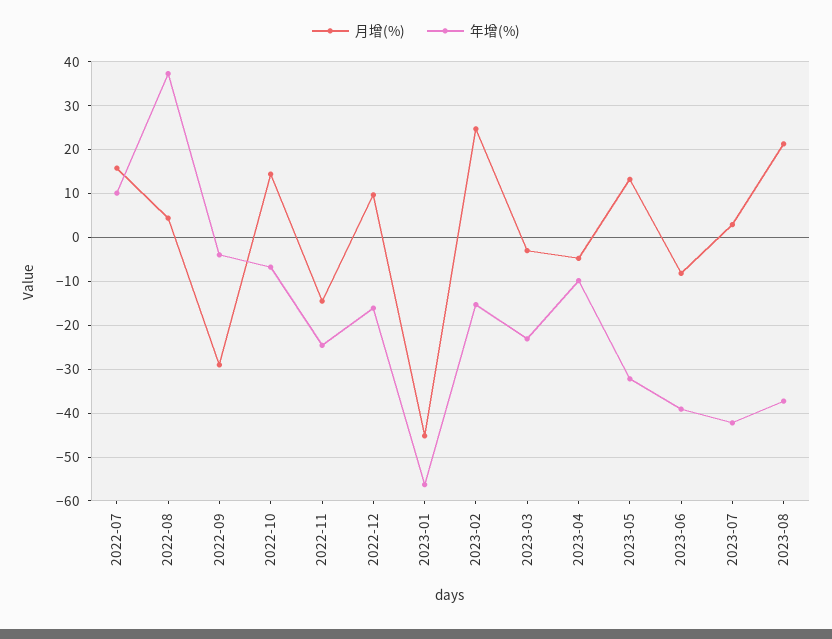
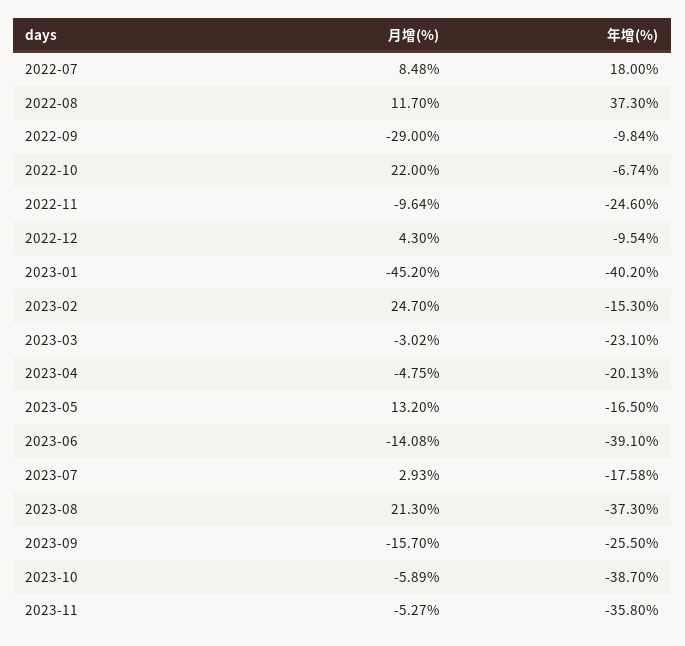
月增(%), 2022-07: 16 -> 8.48
年增(%), 2022-07: 10 -> 18
月增(%), 2022-08: 4 -> 11.7
年增(%), 2022-09: -4 -> -9.84
月增(%), 2022-10: 14 -> 22
月增(%), 2022-11: -14 -> -9.64
月增(%), 2022-12: 10 -> 4.3
年增(%), 2022-12: -16 -> -9.54
年增(%), 2023-01: -56 -> -40.2
年增(%), 2023-04: -10 -> -20.13
年增(%), 2023-05: -32 -> -16.5
月增(%), 2023-06: -8 -> -14.08
年增(%), 2023-07: -42 -> -17.58
月增(%), 2023-09: none -> -15.7
年增(%), 2023-09: none -> -25.5
月增(%), 2023-10: none -> -5.89
年增(%), 2023-10: none -> -38.7
月增(%), 2023-11: none -> -5.27
年增(%), 2023-11: none -> -35.8

